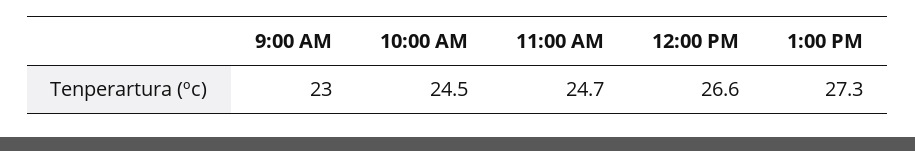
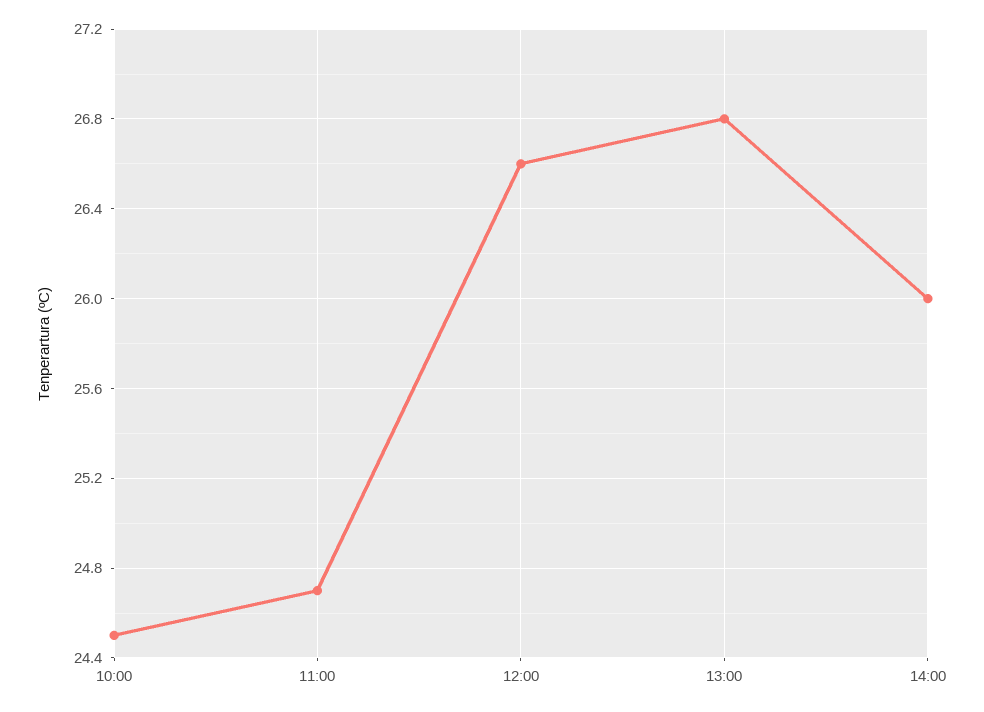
9:00 AM: 23 -> none
1:00 PM: 27.3 -> 26.8
14:00: none -> 26

